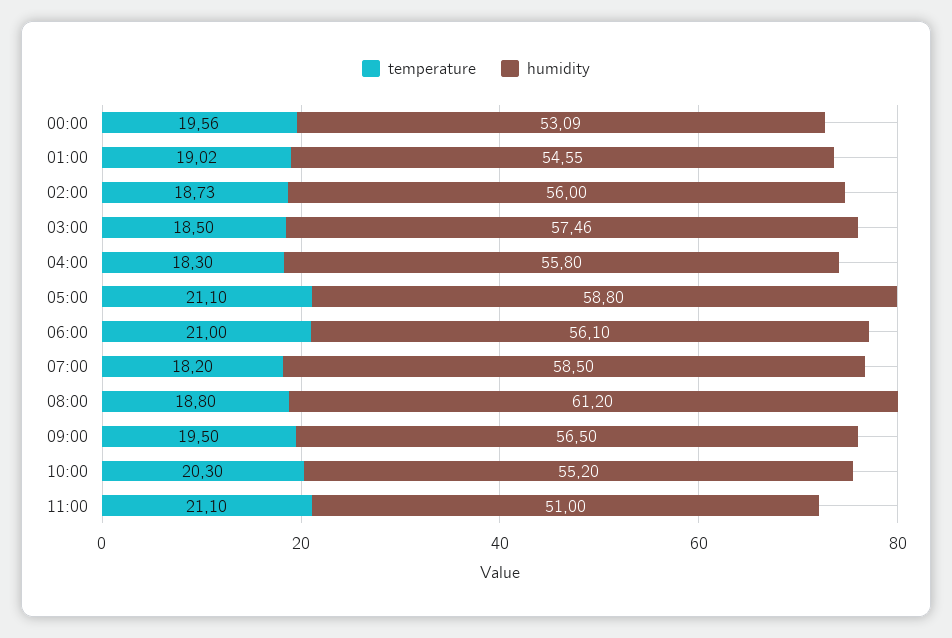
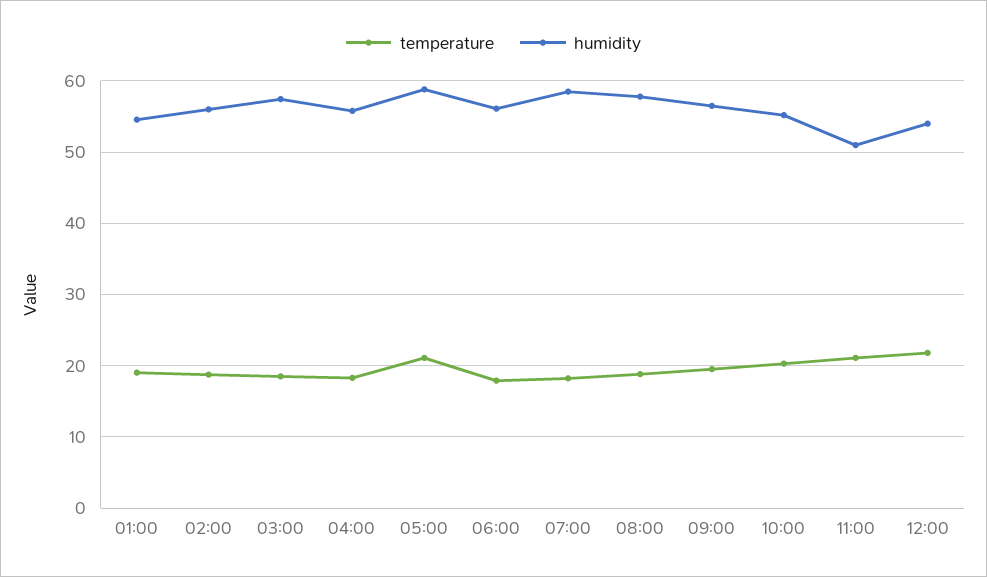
temperature, 00:00: 19.56 -> none
humidity, 00:00: 53.09 -> none
temperature, 06:00: 21 -> 18
humidity, 08:00: 61.2 -> 58
temperature, 12:00: none -> 22
humidity, 12:00: none -> 54

